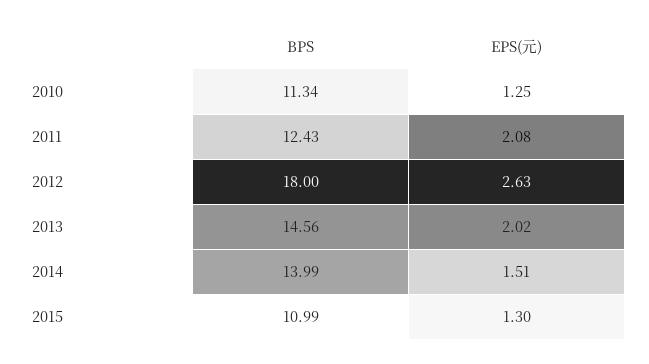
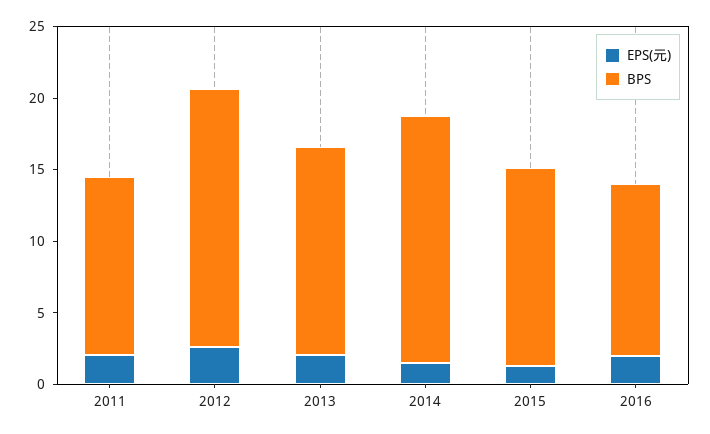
BPS, 2010: 11.34 -> none
EPS(元), 2010: 1.25 -> none
BPS, 2014: 13.99 -> 17
BPS, 2015: 10.99 -> 14
EPS(元), 2016: none -> 2
BPS, 2016: none -> 12

